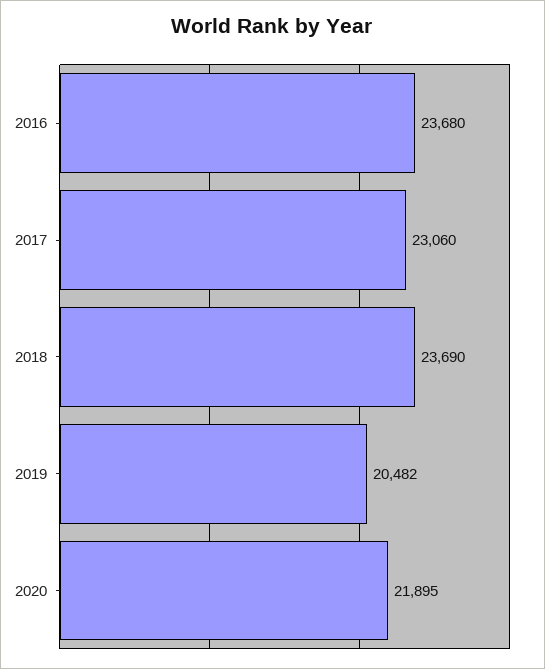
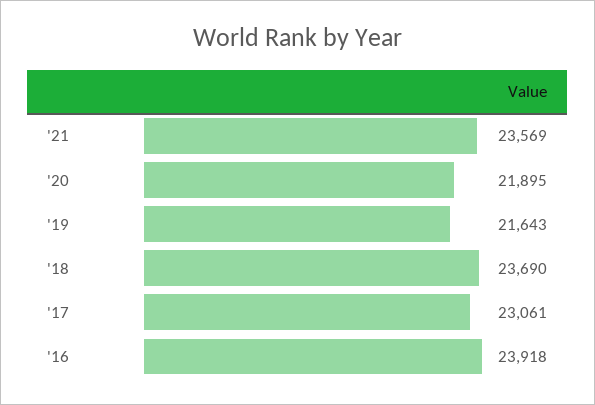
2016: 23680 -> 23918
2017: 23060 -> 23061
2019: 20482 -> 21643
'21: none -> 23569

